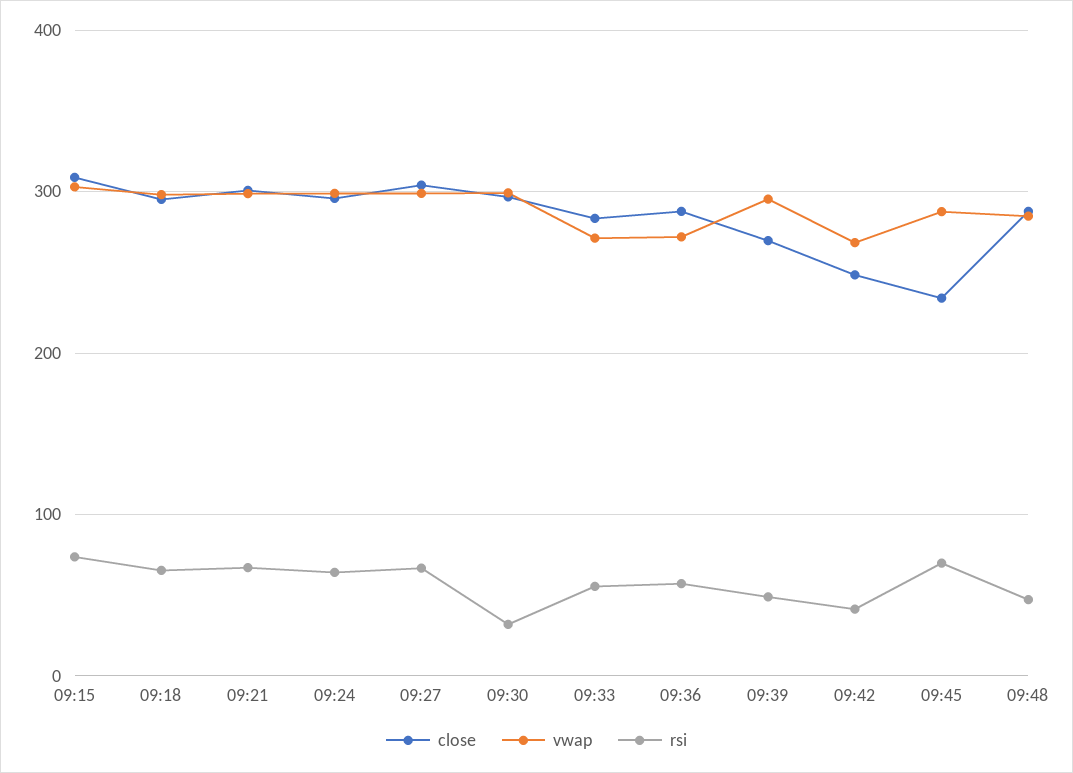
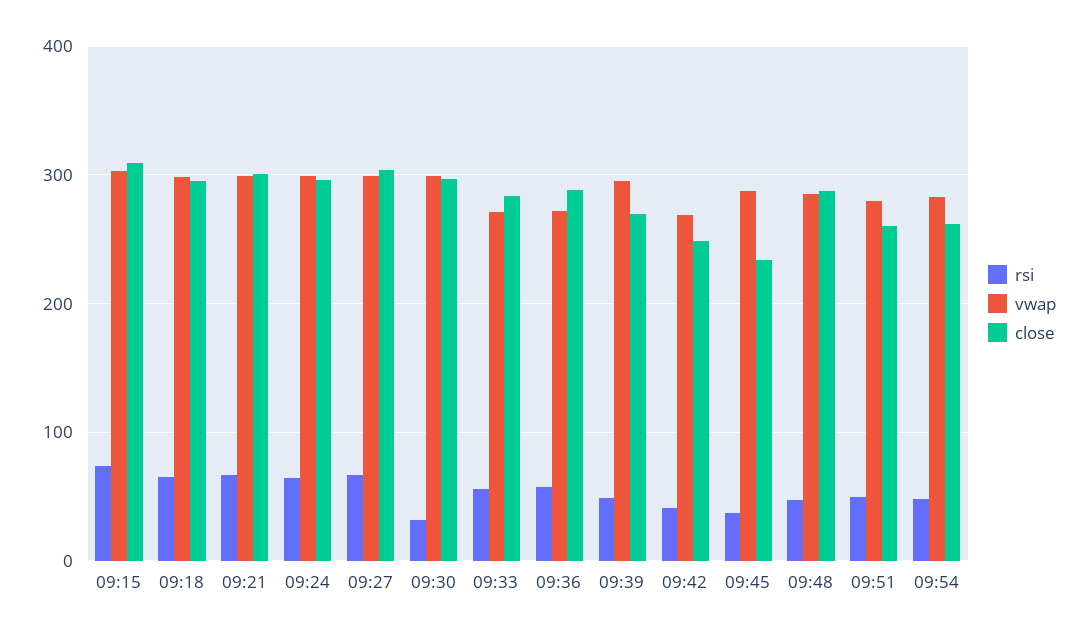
rsi, 09:45: 70 -> 40
rsi, 09:51: none -> 50
vwap, 09:51: none -> 280
close, 09:51: none -> 260
rsi, 09:54: none -> 50
vwap, 09:54: none -> 280
close, 09:54: none -> 260

